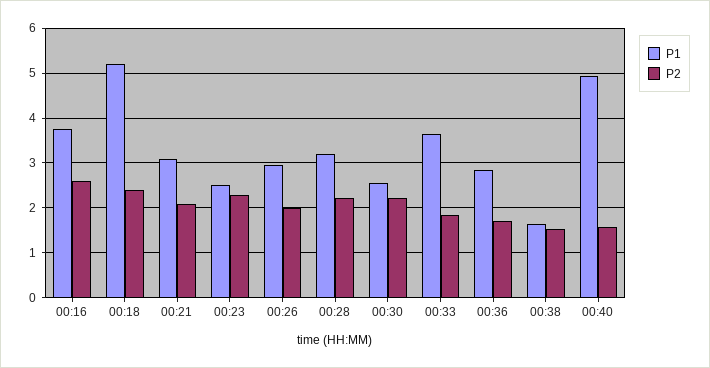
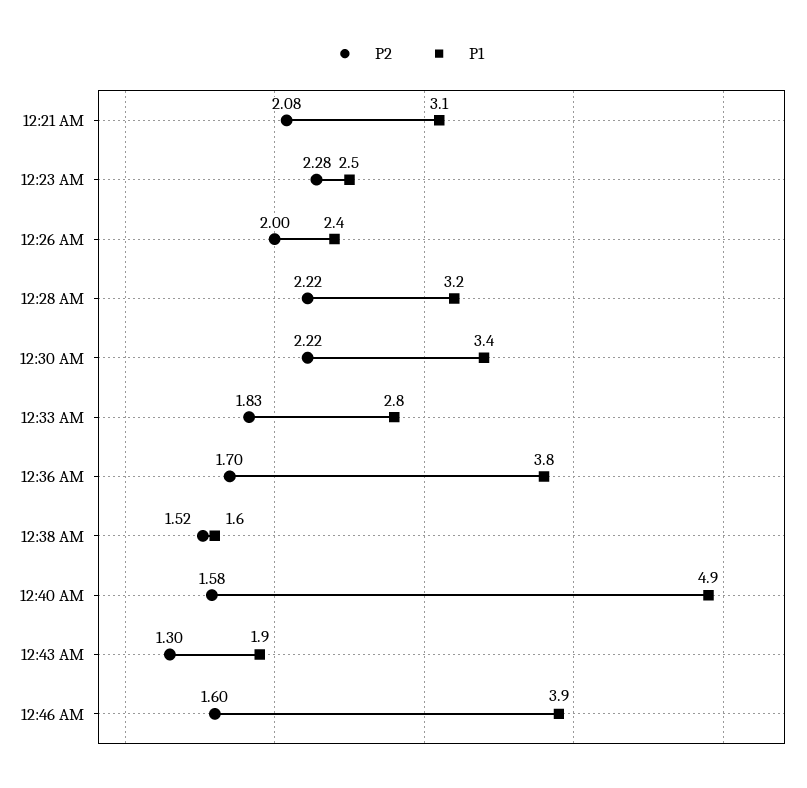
P1, 00:16: 3.8 -> none
P2, 00:16: 2.6 -> none
P1, 00:18: 5.2 -> none
P2, 00:18: 2.4 -> none
P1, 00:26: 3 -> 2.4
P1, 00:30: 2.6 -> 3.4
P1, 00:33: 3.6 -> 2.8
P1, 00:36: 2.8 -> 3.8
P2, 12:43 AM: none -> 1.3
P1, 12:43 AM: none -> 1.9
P2, 12:46 AM: none -> 1.6
P1, 12:46 AM: none -> 3.9

